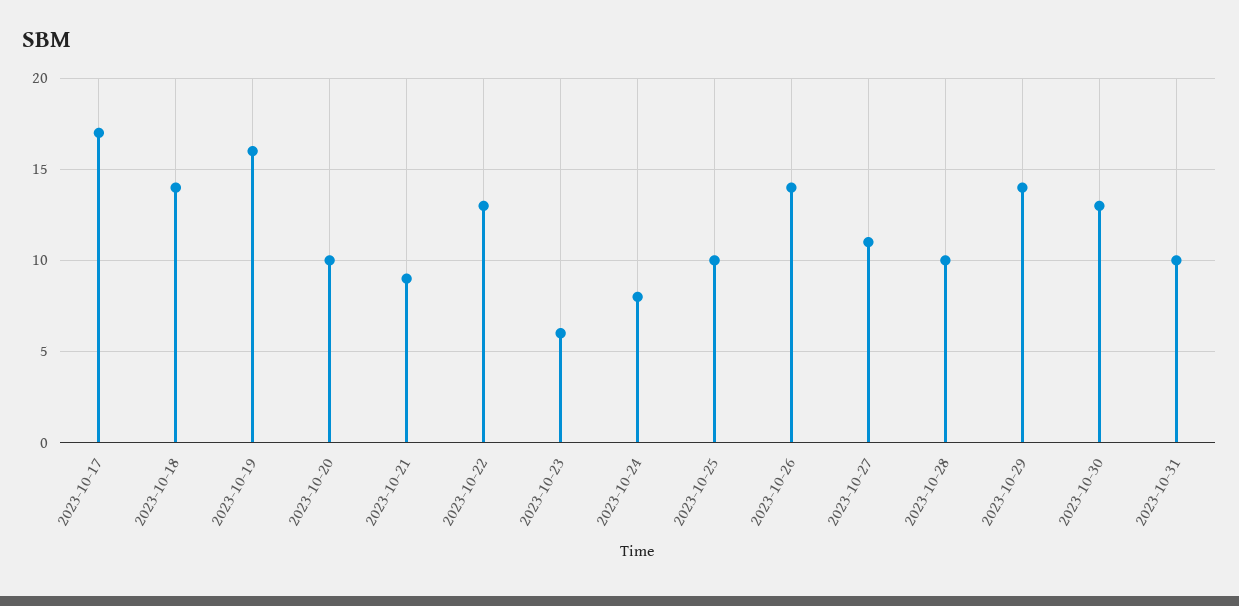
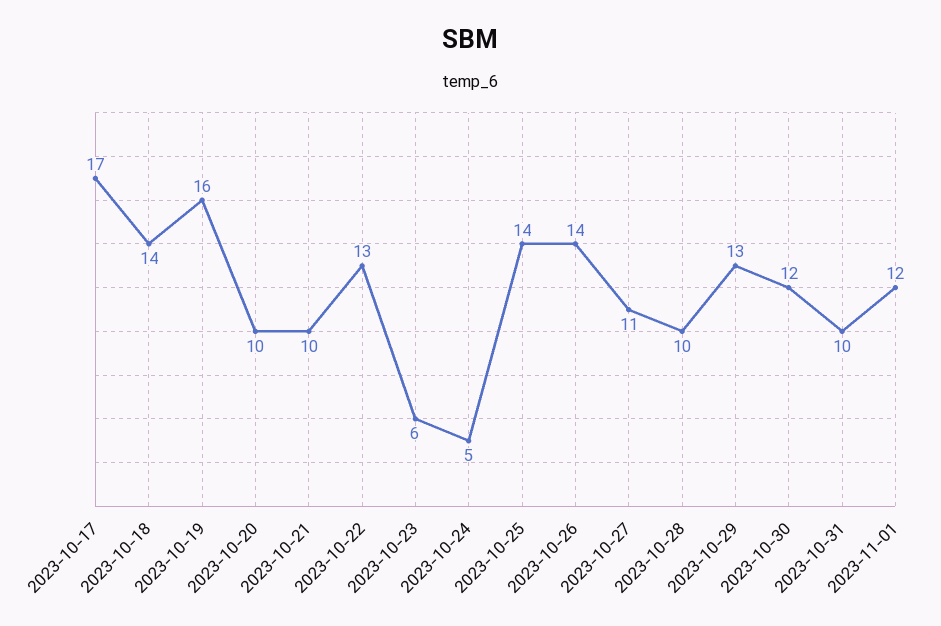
2023-10-21: 9 -> 10
2023-10-24: 8 -> 5
2023-10-25: 10 -> 14
2023-10-29: 14 -> 13
2023-10-30: 13 -> 12
2023-11-01: none -> 12

